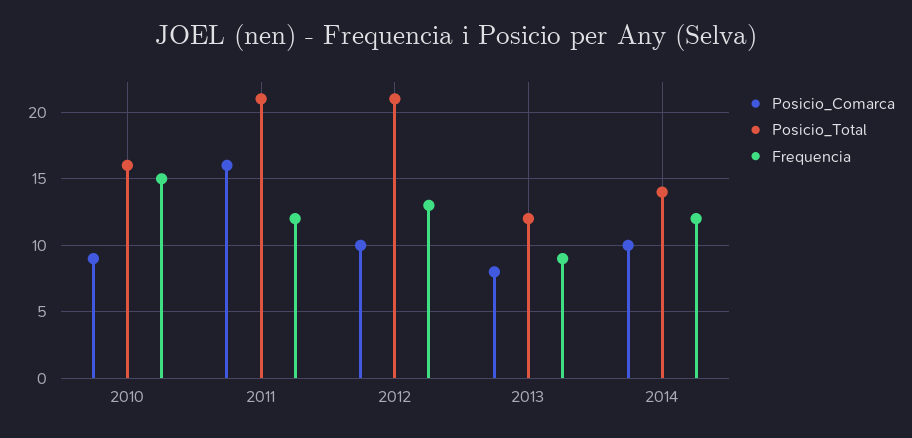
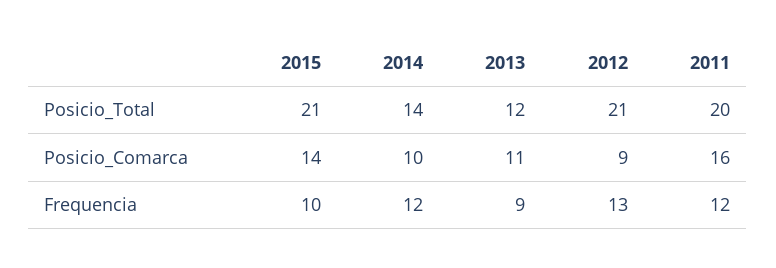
Posicio_Comarca, 2010: 9 -> none
Posicio_Total, 2010: 16 -> none
Frequencia, 2010: 15 -> none
Posicio_Total, 2011: 21 -> 20
Posicio_Comarca, 2012: 10 -> 9
Posicio_Comarca, 2013: 8 -> 11
Posicio_Total, 2015: none -> 21
Posicio_Comarca, 2015: none -> 14
Frequencia, 2015: none -> 10

